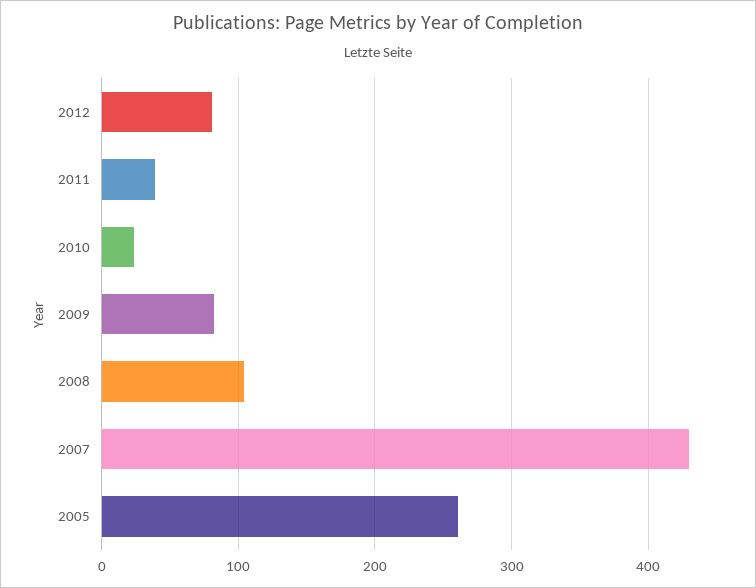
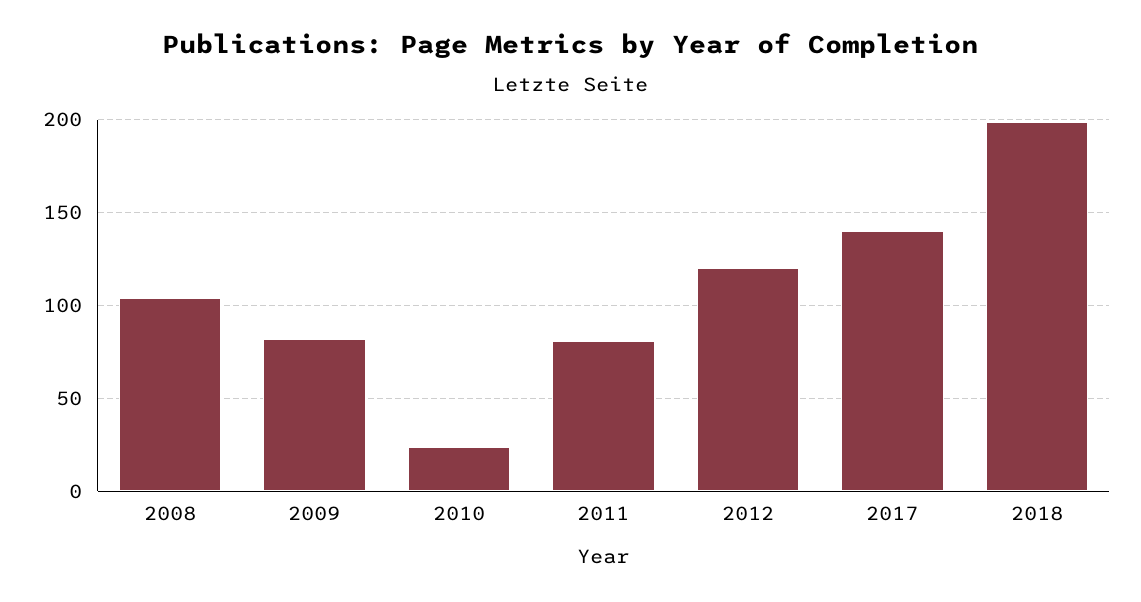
2012: 80 -> 120
2011: 40 -> 80
2007: 430 -> none
2005: 260 -> none
2017: none -> 140
2018: none -> 200

